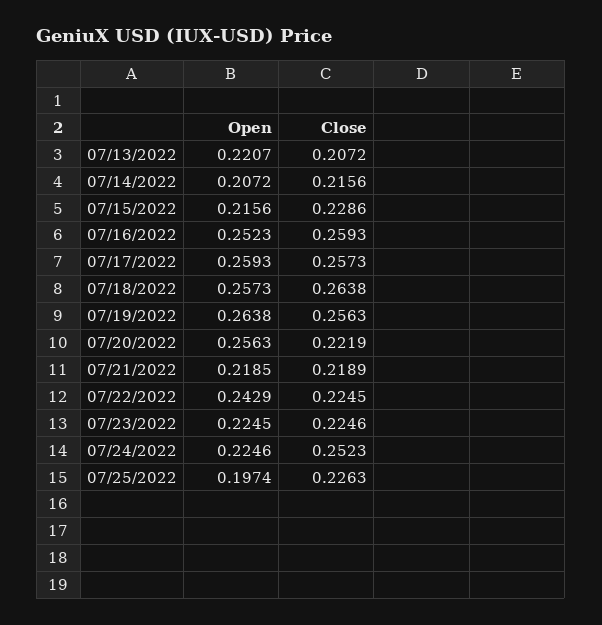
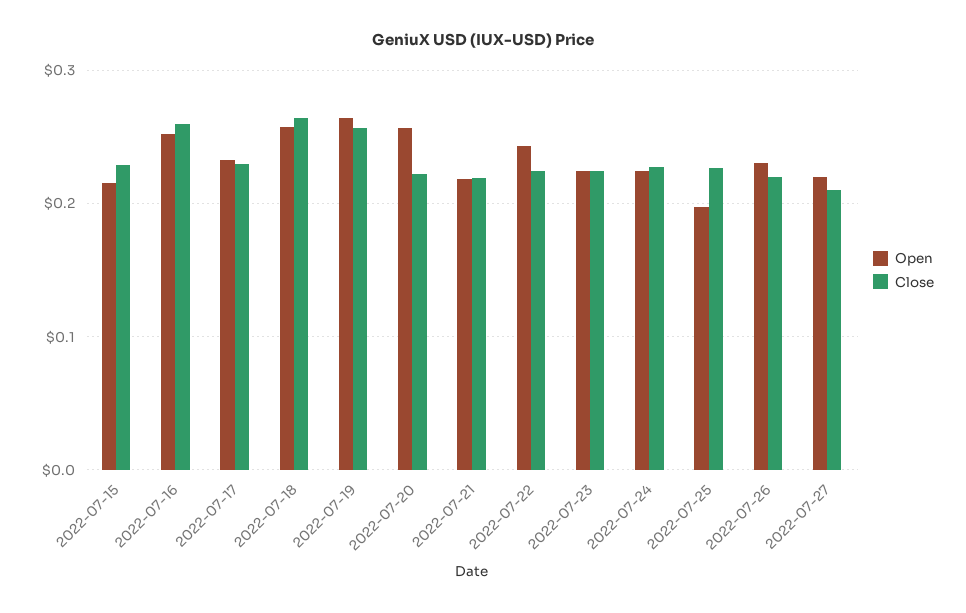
Open, 07/13/2022: 0.2207 -> none
Close, 07/13/2022: 0.2072 -> none
Open, 07/14/2022: 0.2072 -> none
Close, 07/14/2022: 0.2156 -> none
Open, 07/17/2022: 0.2593 -> 0.23
Close, 07/17/2022: 0.2573 -> 0.23
Close, 07/24/2022: 0.2523 -> 0.23
Open, 2022-07-26: none -> 0.23
Close, 2022-07-26: none -> 0.22
Open, 2022-07-27: none -> 0.22
Close, 2022-07-27: none -> 0.21

